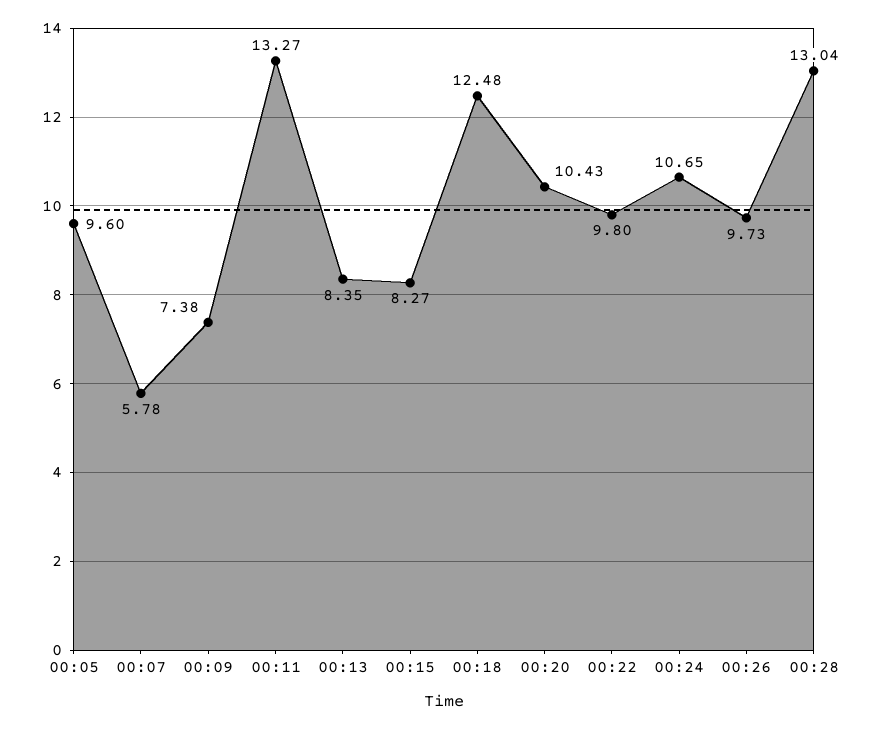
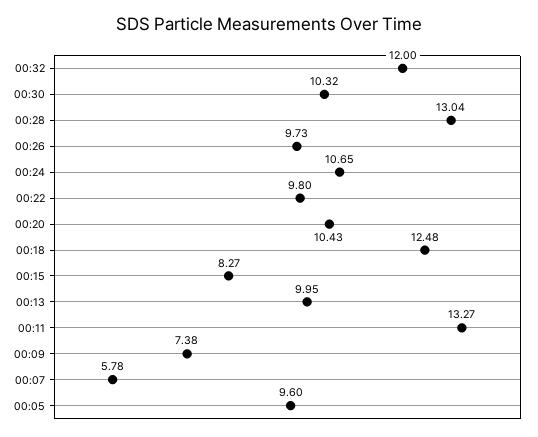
00:13: 8.35 -> 9.95
00:32: none -> 12
00:30: none -> 10.32

